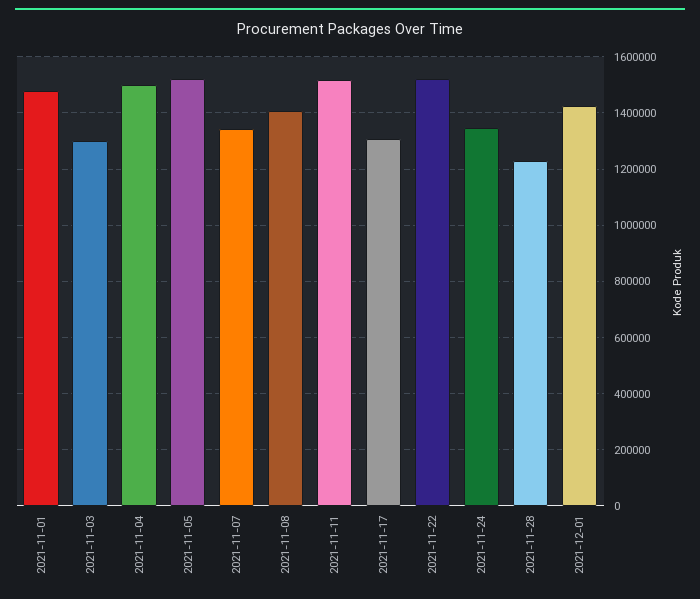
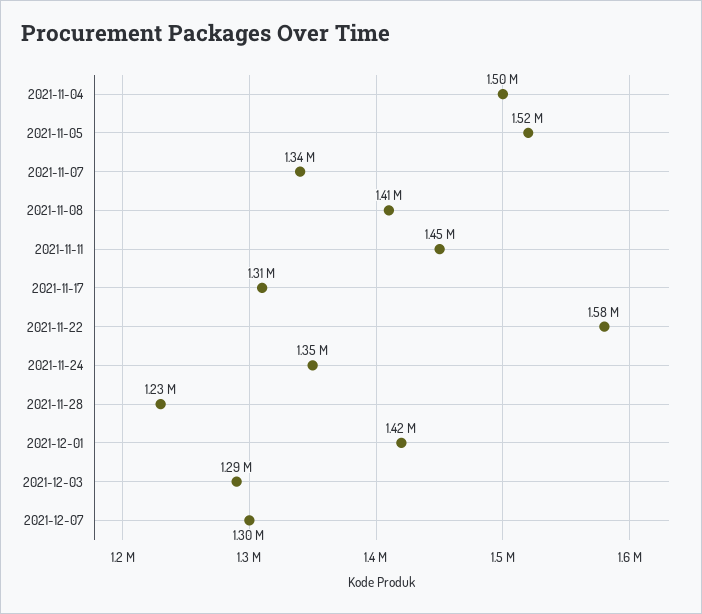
2021-11-01: 1475000 -> none
2021-11-03: 1300000 -> none
2021-11-11: 1525000 -> 1450000
2021-11-22: 1525000 -> 1580000
2021-12-03: none -> 1290000
2021-12-07: none -> 1300000

